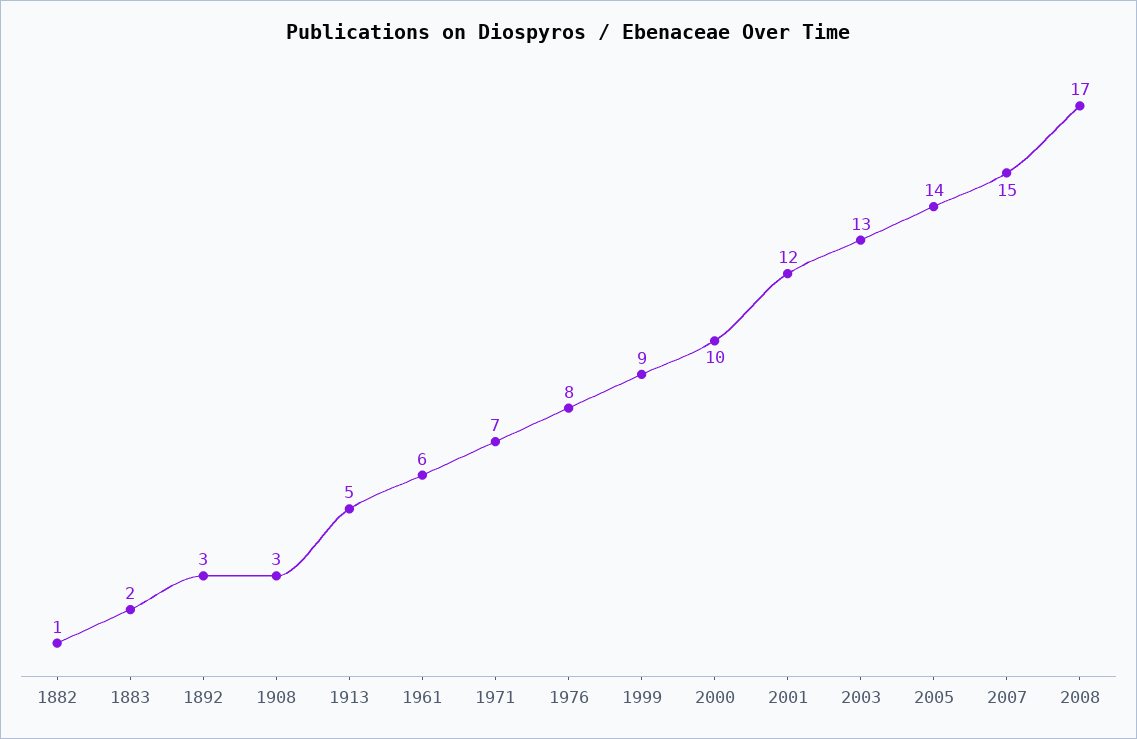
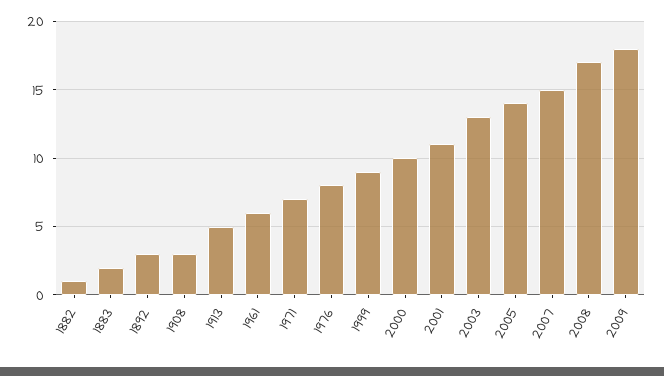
2001: 12 -> 11
2009: none -> 18

